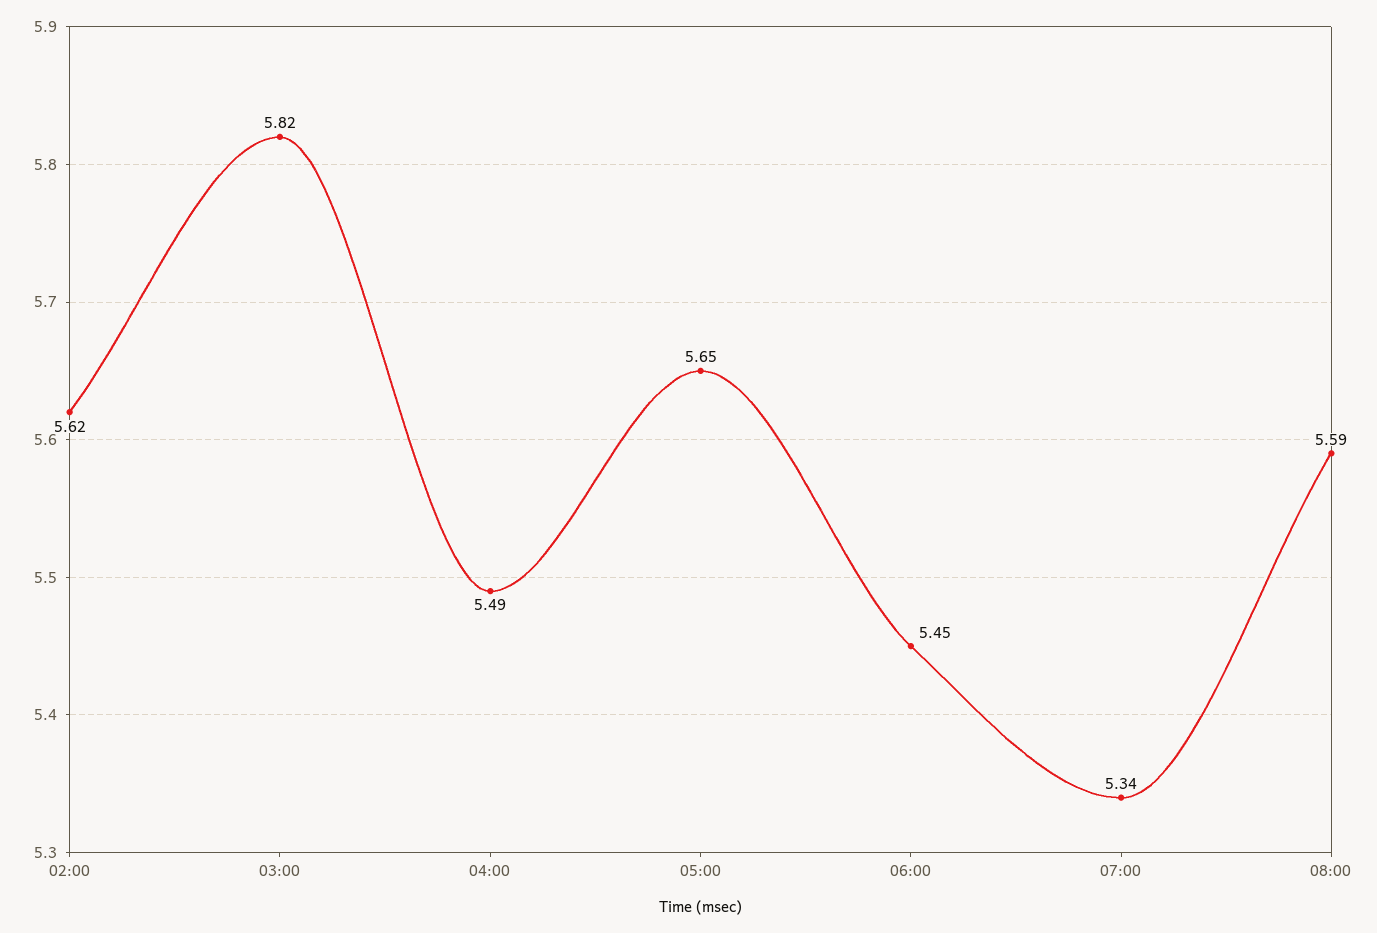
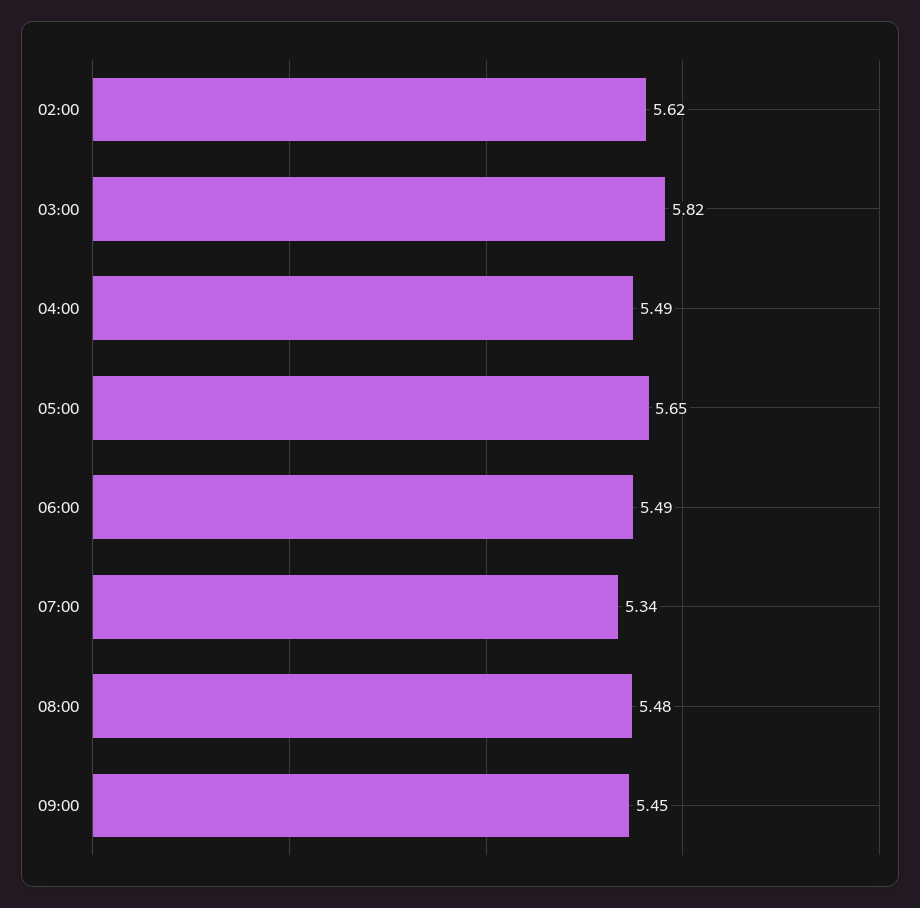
06:00: 5.45 -> 5.49
08:00: 5.59 -> 5.48
09:00: none -> 5.45

